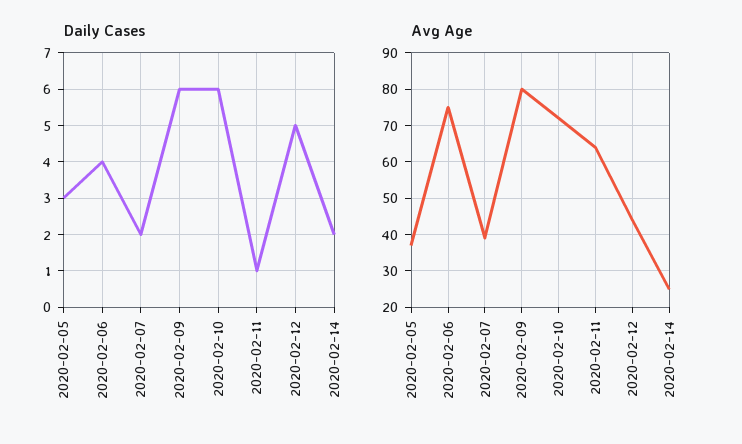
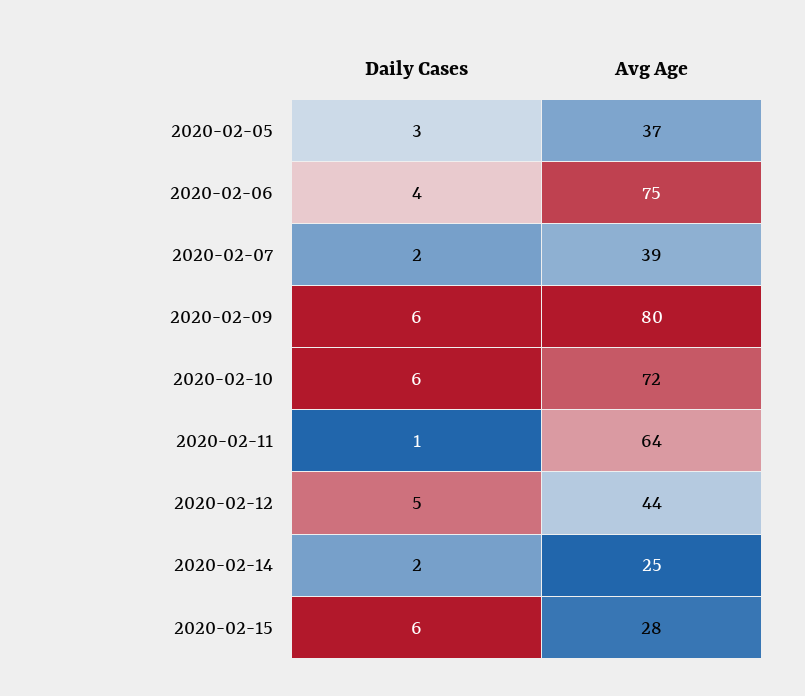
Daily Cases, 2020-02-15: none -> 6
Avg Age, 2020-02-15: none -> 28

